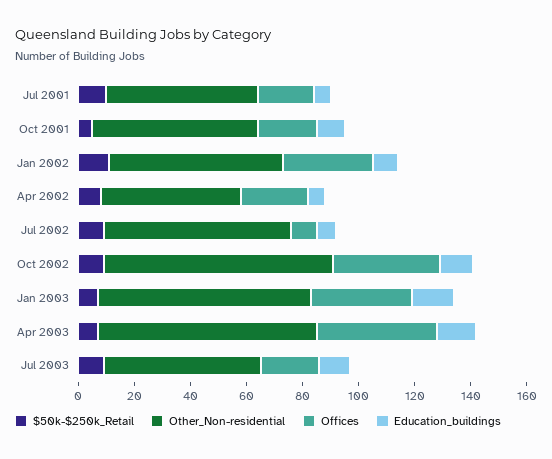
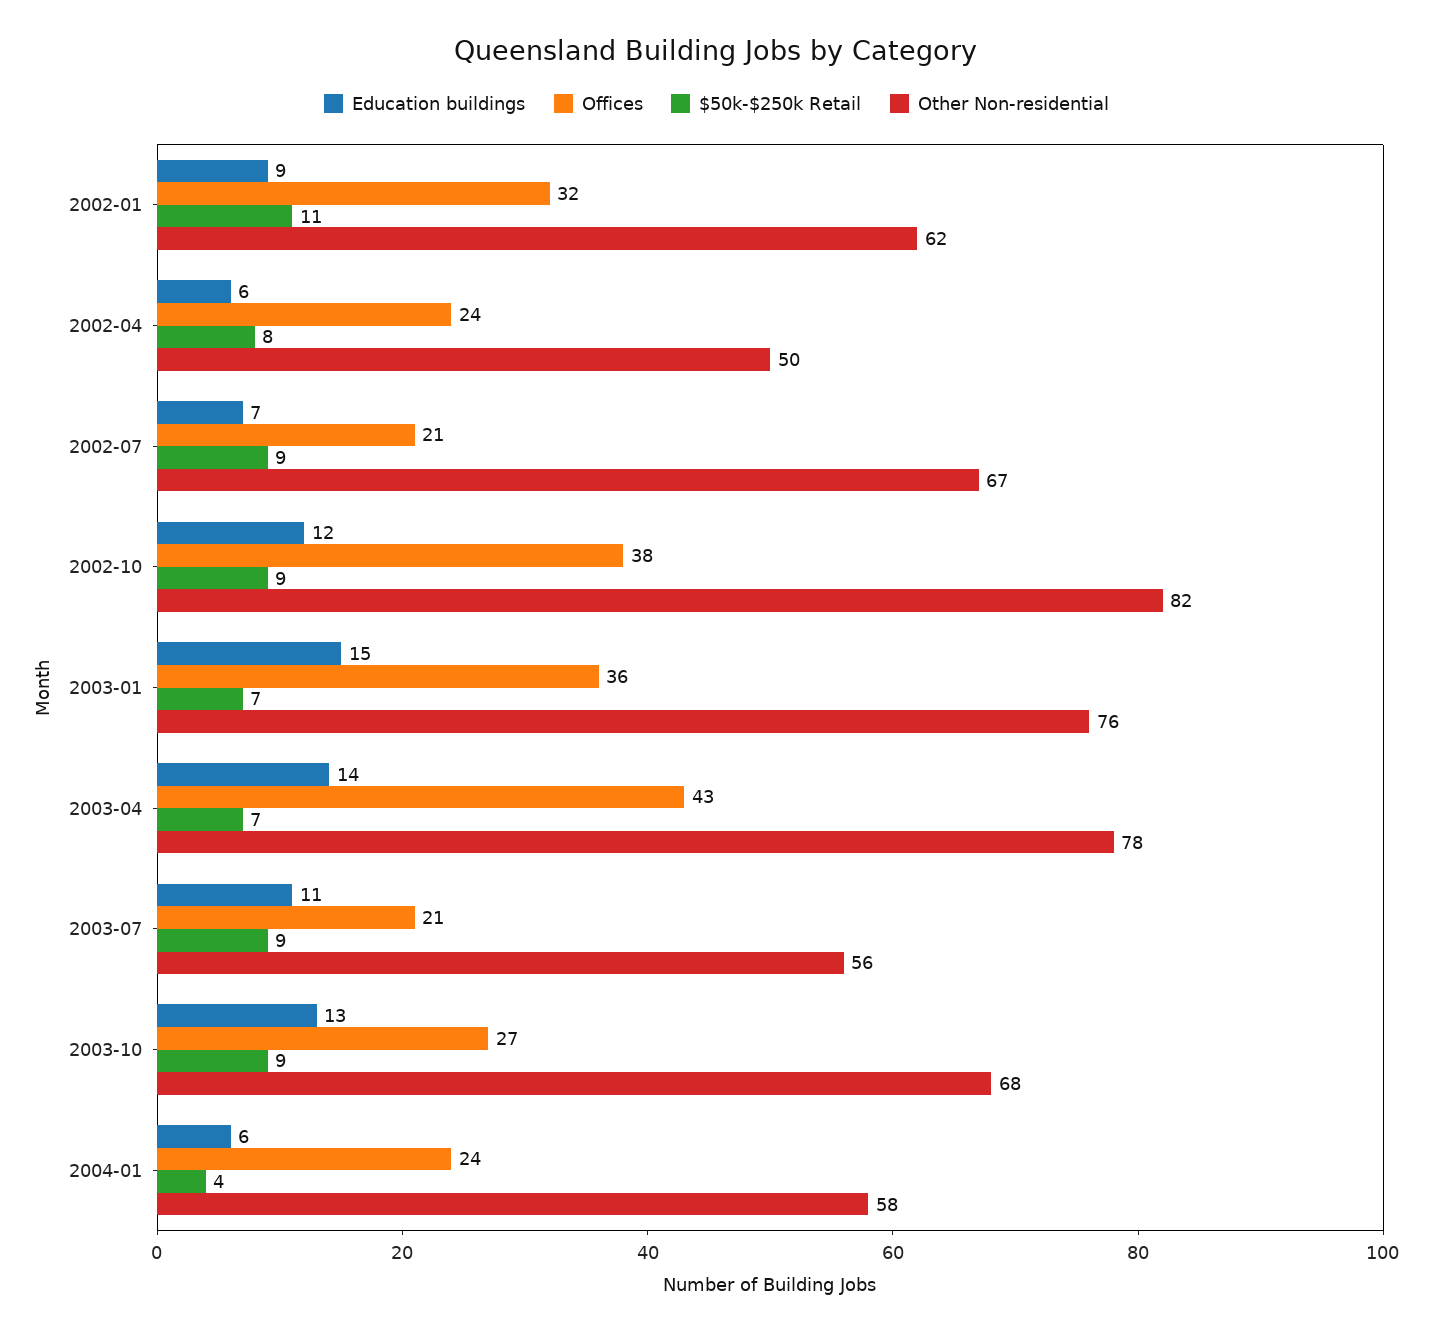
$50k-$250k_Retail, Jul 2001: 10 -> none
Other_Non-residential, Jul 2001: 55 -> none
Offices, Jul 2001: 20 -> none
Education_buildings, Jul 2001: 5 -> none
$50k-$250k_Retail, Oct 2001: 5 -> none
Other_Non-residential, Oct 2001: 60 -> none
Offices, Oct 2001: 20 -> none
Education_buildings, Oct 2001: 10 -> none
Offices, Jul 2002: 10 -> 21
Education_buildings, 2003-10: none -> 13
Offices, 2003-10: none -> 27
$50k-$250k_Retail, 2003-10: none -> 9
Other_Non-residential, 2003-10: none -> 68
Education_buildings, 2004-01: none -> 6
Offices, 2004-01: none -> 24
$50k-$250k_Retail, 2004-01: none -> 4
Other_Non-residential, 2004-01: none -> 58

